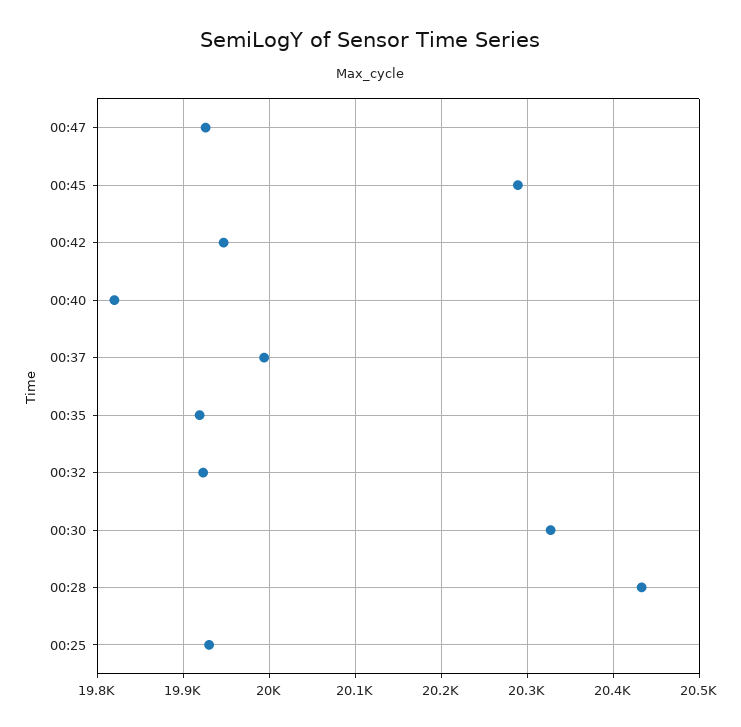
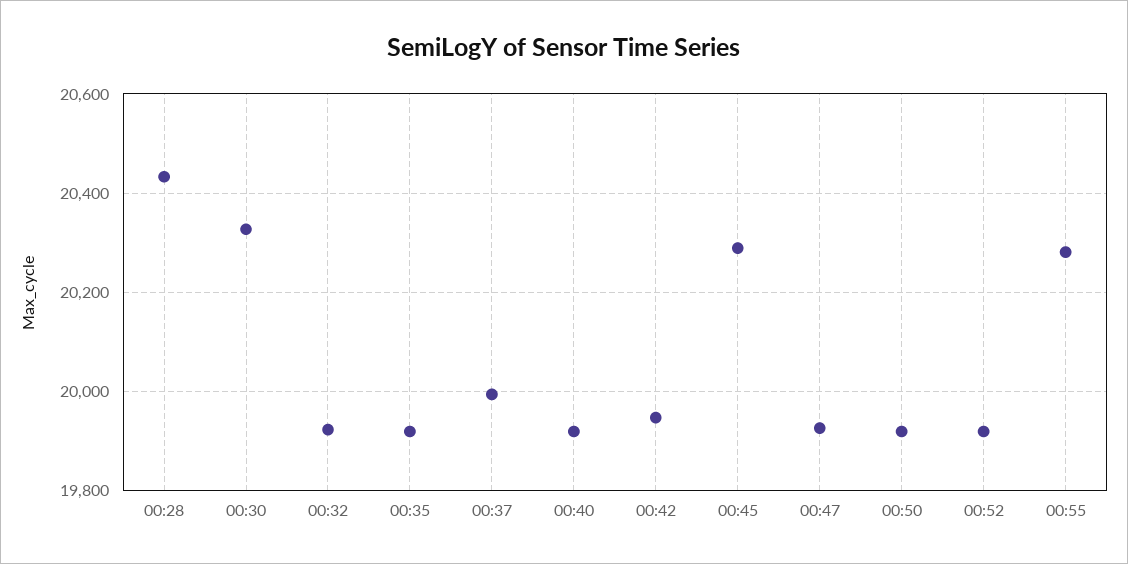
00:40: 19820 -> 19920
00:25: 19930 -> none
00:50: none -> 19920
00:52: none -> 19920
00:55: none -> 20280

